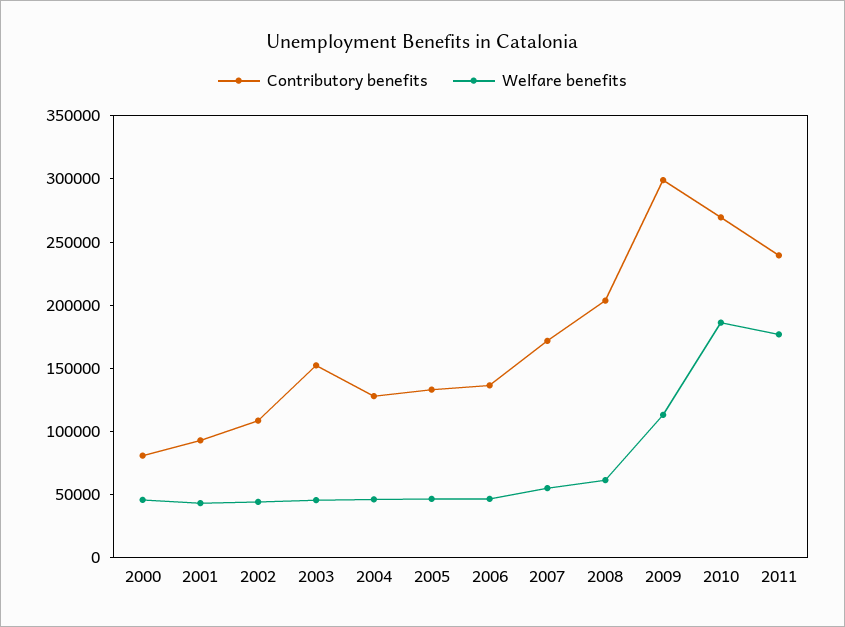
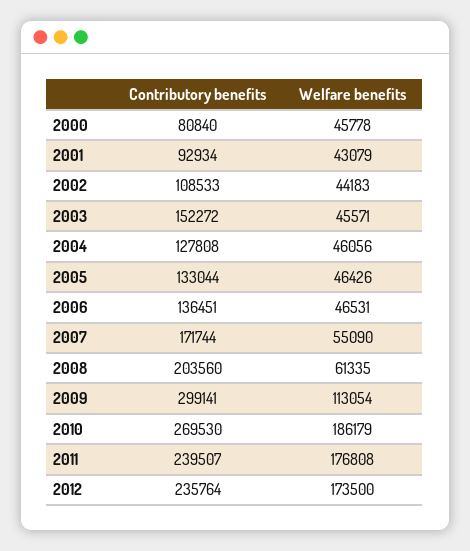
Contributory benefits, 2012: none -> 235764
Welfare benefits, 2012: none -> 173500

